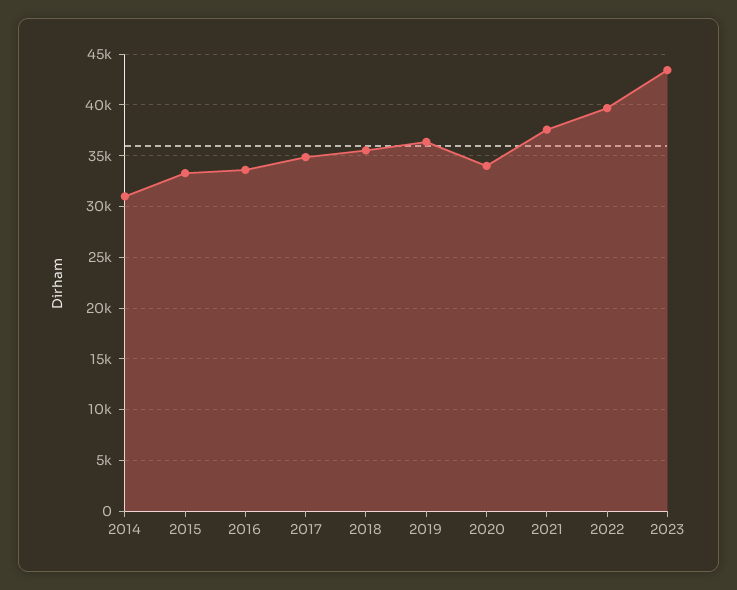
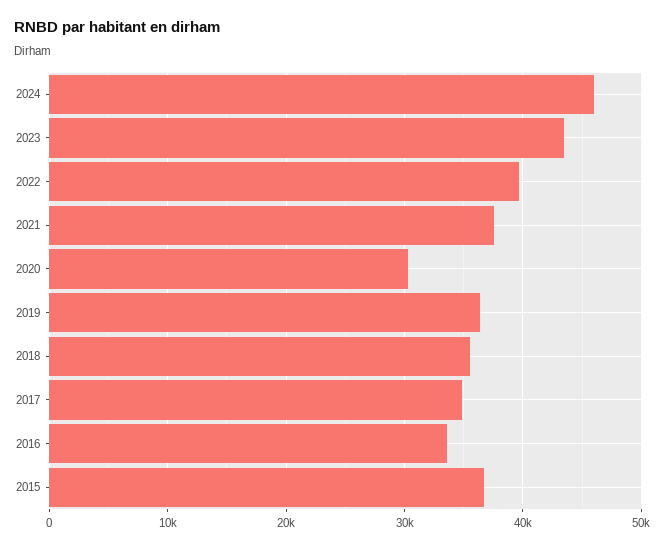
2014: 31000 -> none
2015: 33000 -> 37000
2020: 34000 -> 30000
2024: none -> 46000

